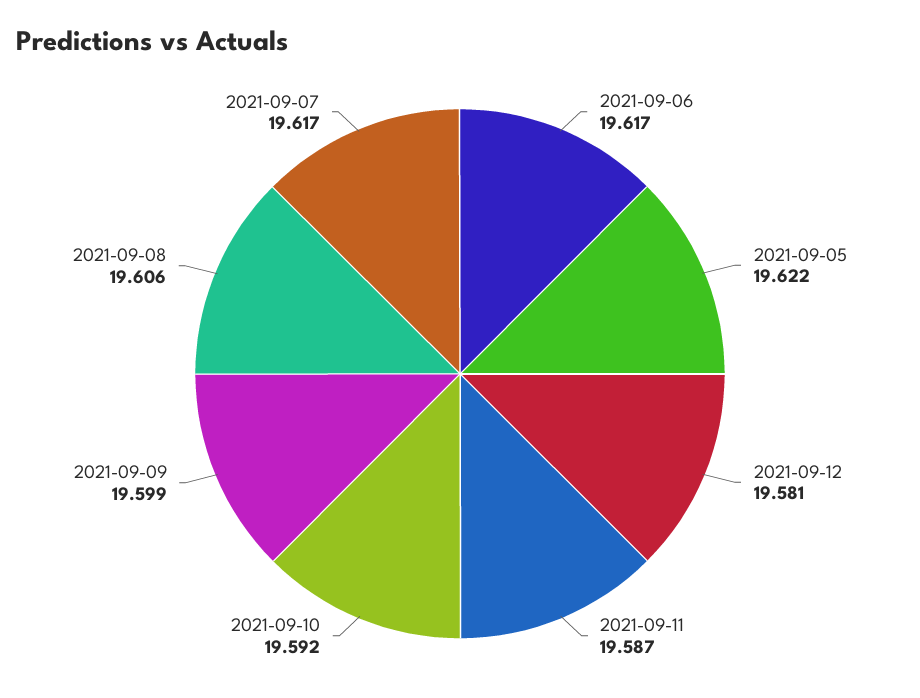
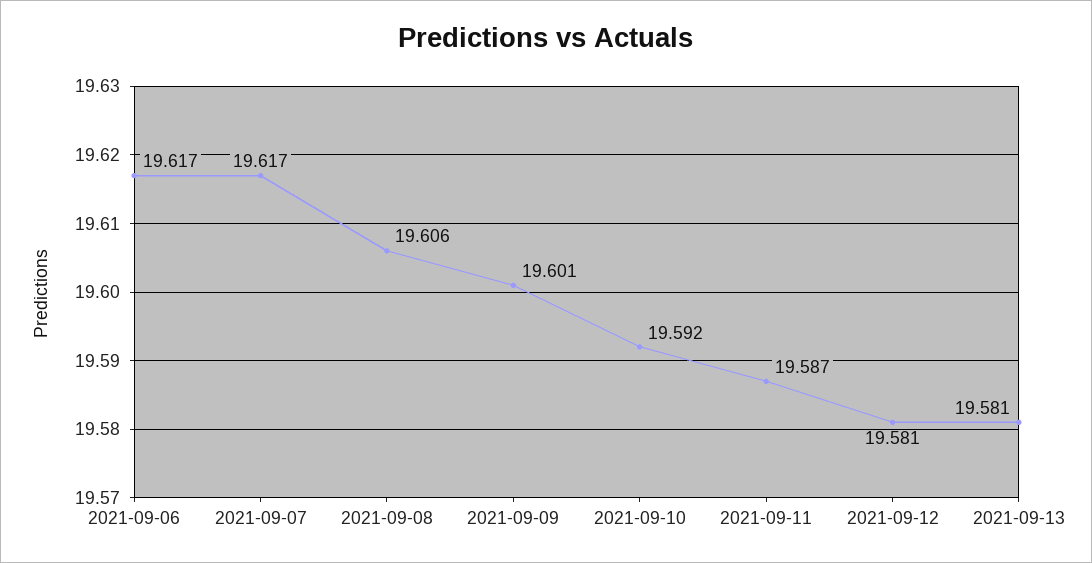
2021-09-05: 19.622 -> none
2021-09-09: 19.599 -> 19.601
2021-09-13: none -> 19.581

